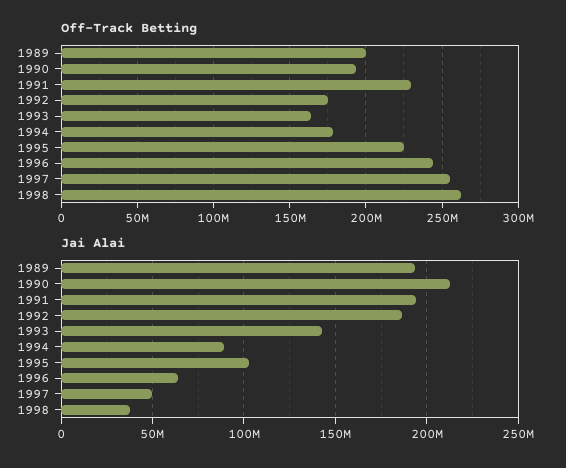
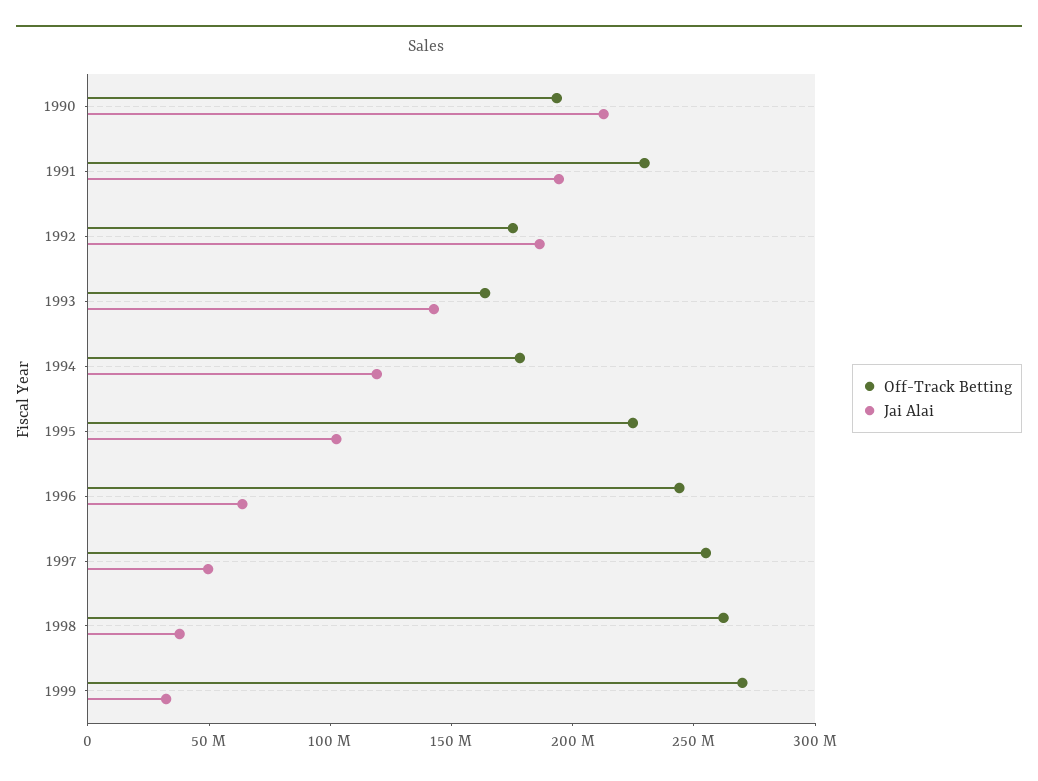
Off-Track Betting, 1989: 200000000 -> none
Jai Alai, 1989: 195000000 -> none
Jai Alai, 1994: 90000000 -> 120000000
Off-Track Betting, 1999: none -> 270000000
Jai Alai, 1999: none -> 30000000

